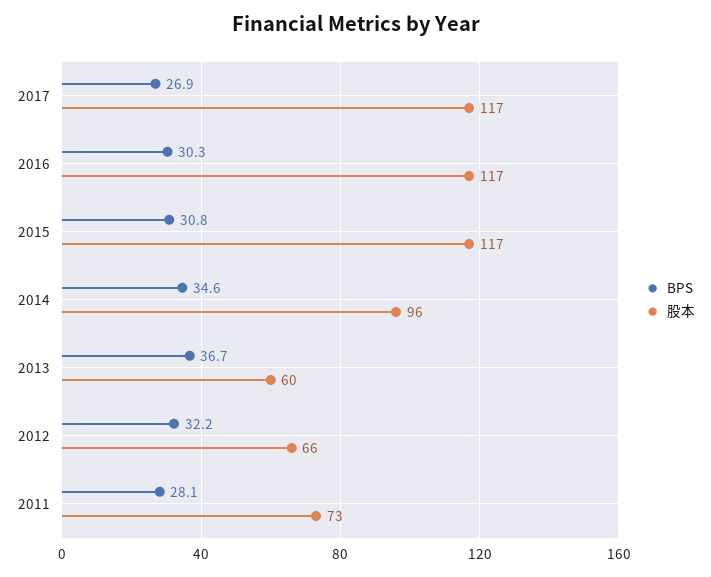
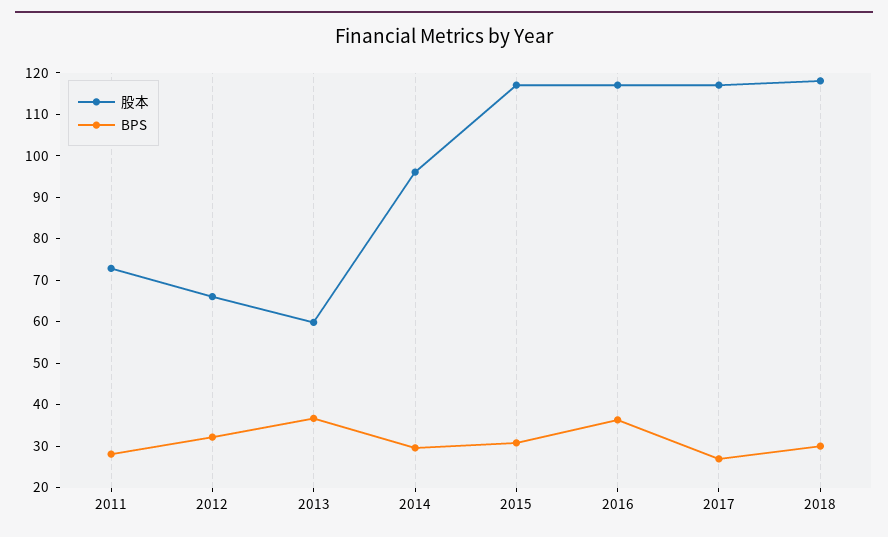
BPS, 2016: 30.3 -> 36
BPS, 2014: 34.6 -> 30
股本, 2018: none -> 118
BPS, 2018: none -> 30

